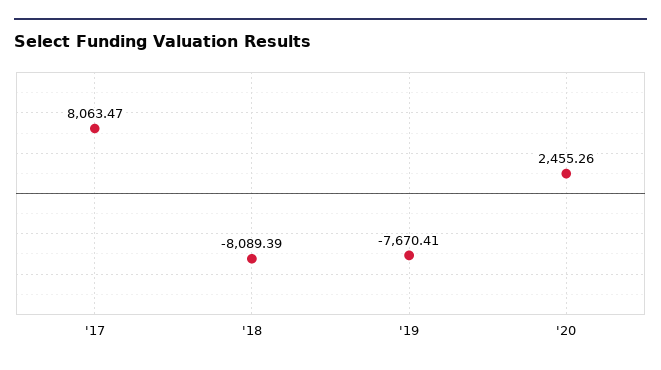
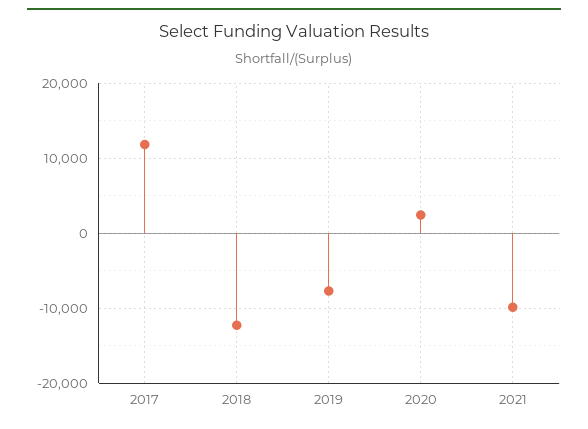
'17: 8063.47 -> 12000
'18: -8089.39 -> -12000
2021: none -> -10000

